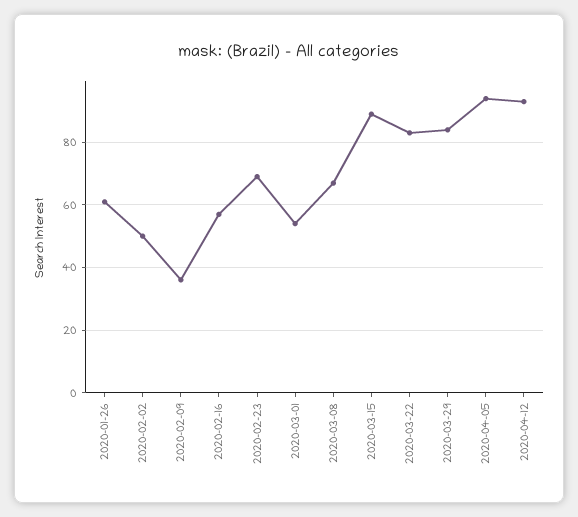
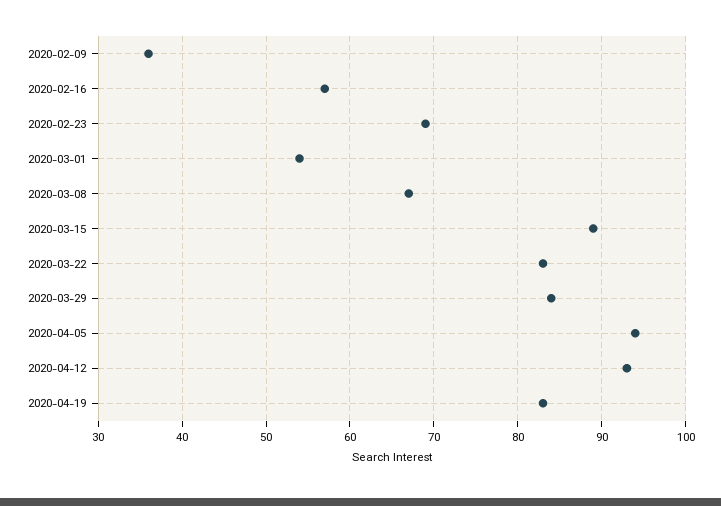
2020-01-26: 60 -> none
2020-02-02: 50 -> none
2020-04-19: none -> 83

